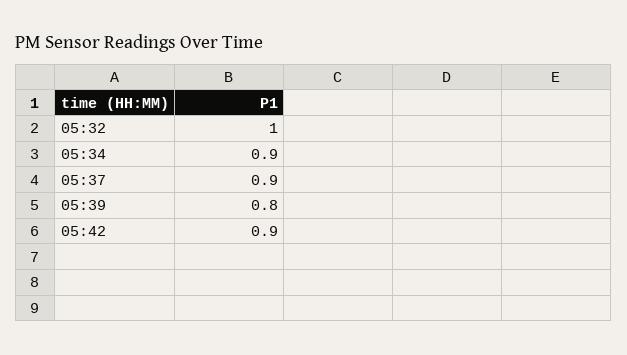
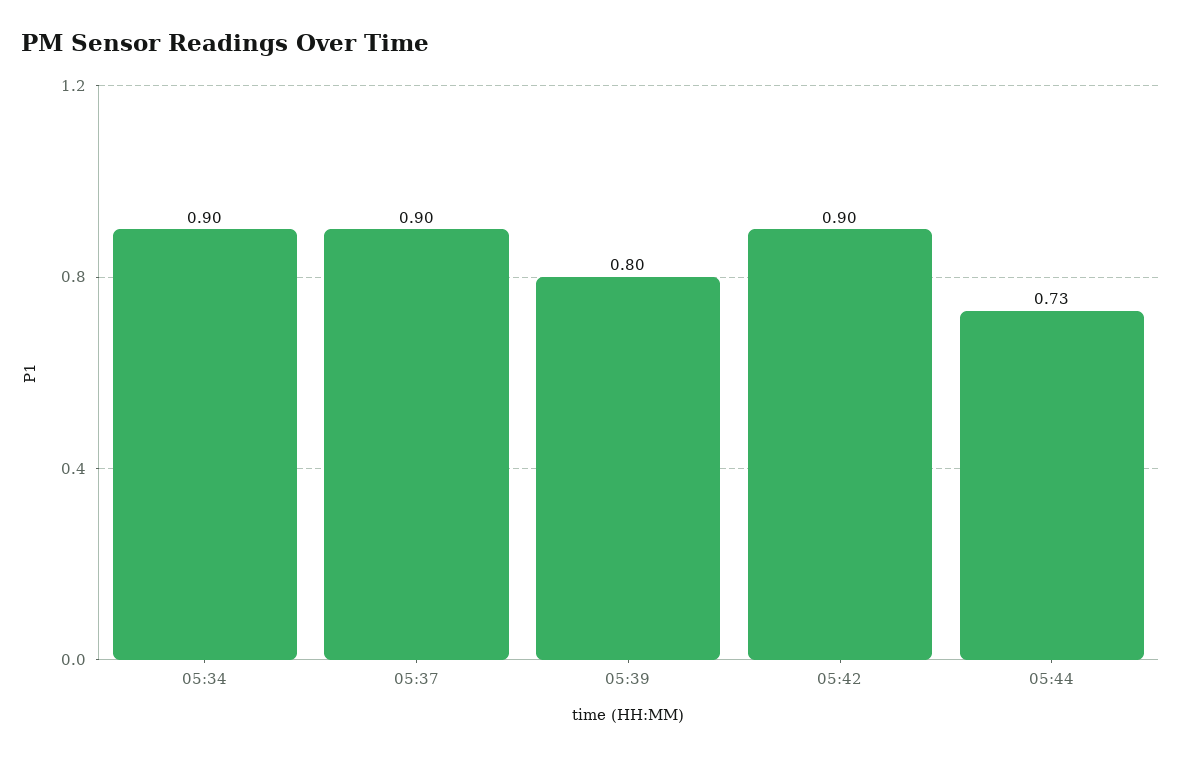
05:32: 1 -> none
05:44: none -> 0.73

